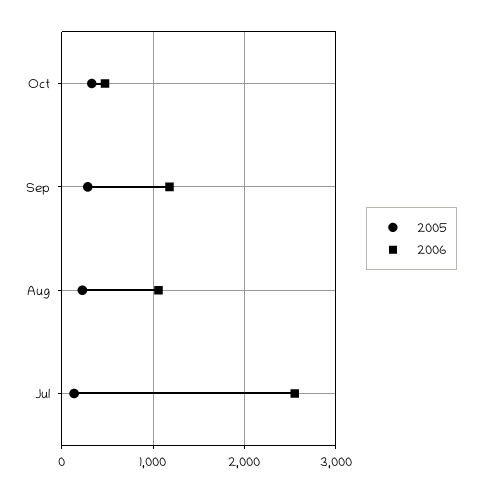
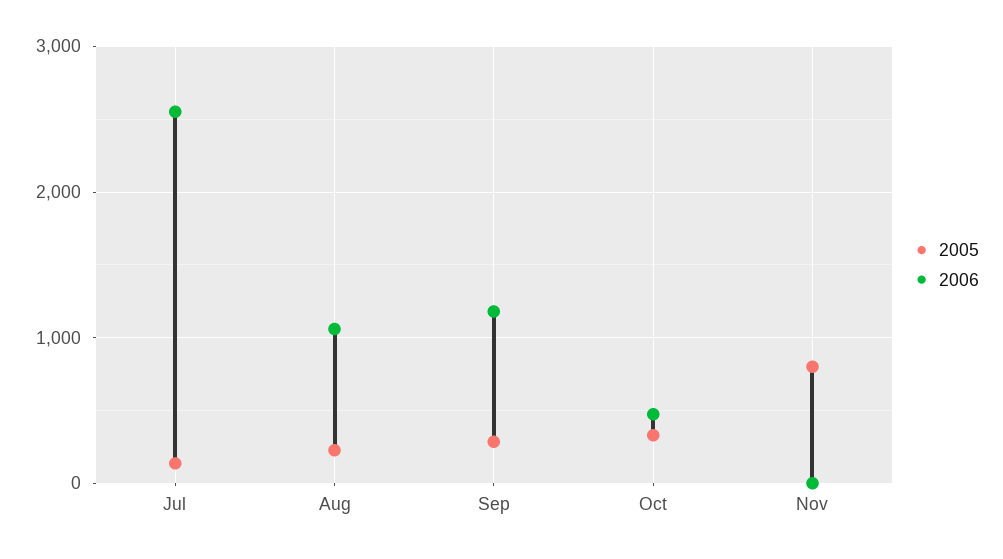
2005, Nov: none -> 800
2006, Nov: none -> 0

